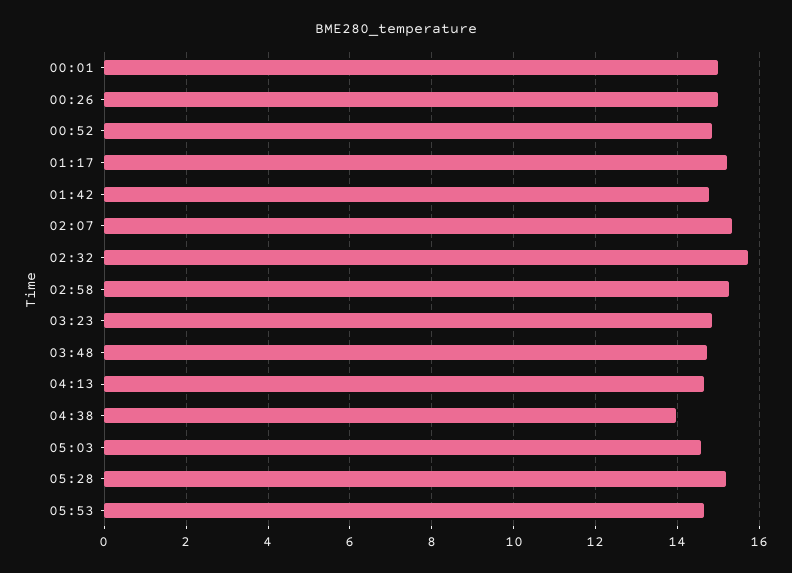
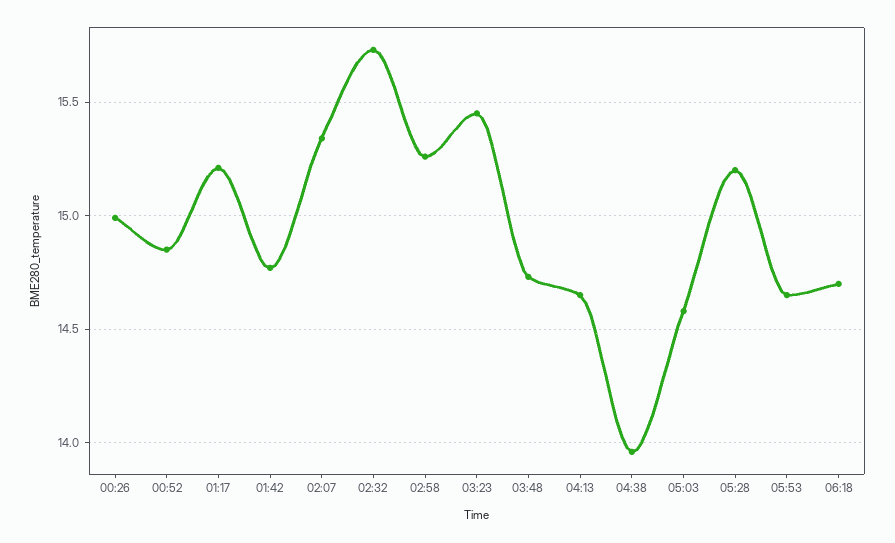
00:01: 15 -> none
03:23: 14.8 -> 15.45
06:18: none -> 14.7

